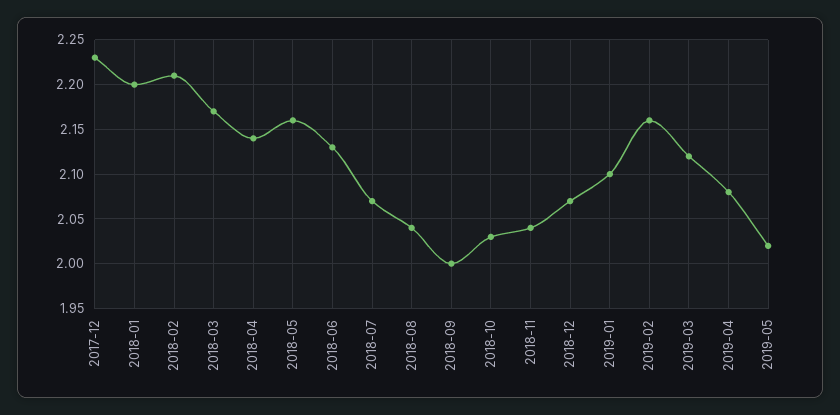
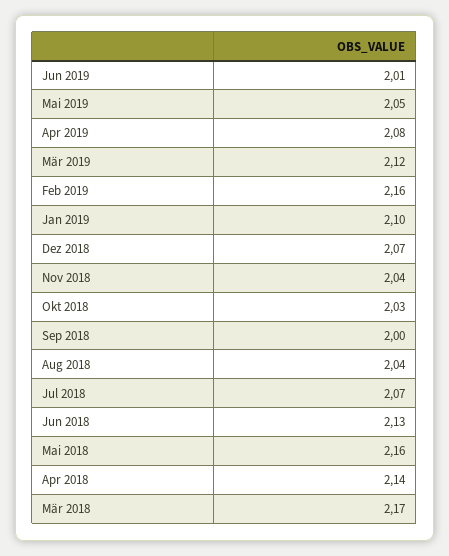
2017-12: 2.23 -> none
2018-01: 2.2 -> none
2018-02: 2.21 -> none
2019-05: 2.02 -> 2.05
Jun 2019: none -> 2.01

